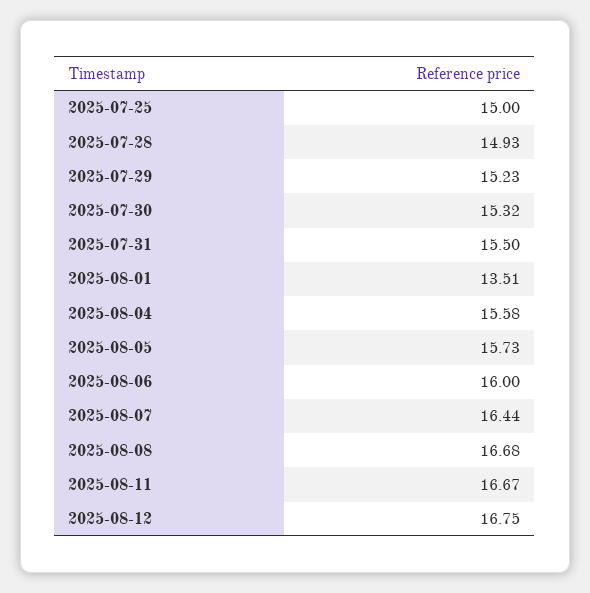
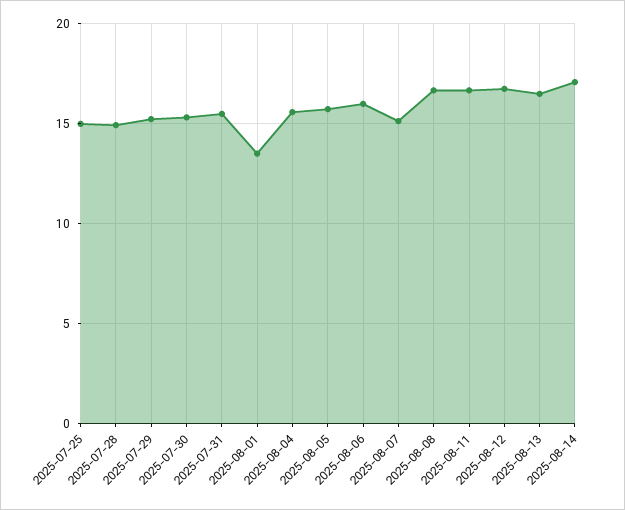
2025-08-07: 16.44 -> 15
2025-08-13: none -> 16.5
2025-08-14: none -> 17

